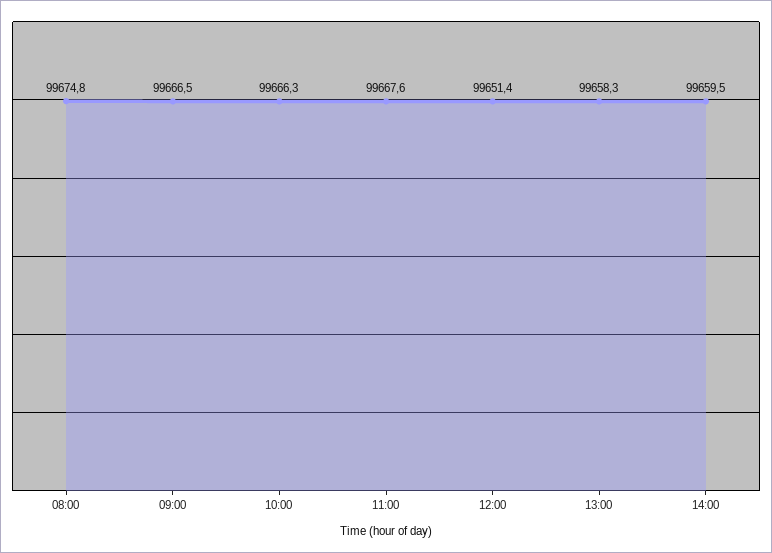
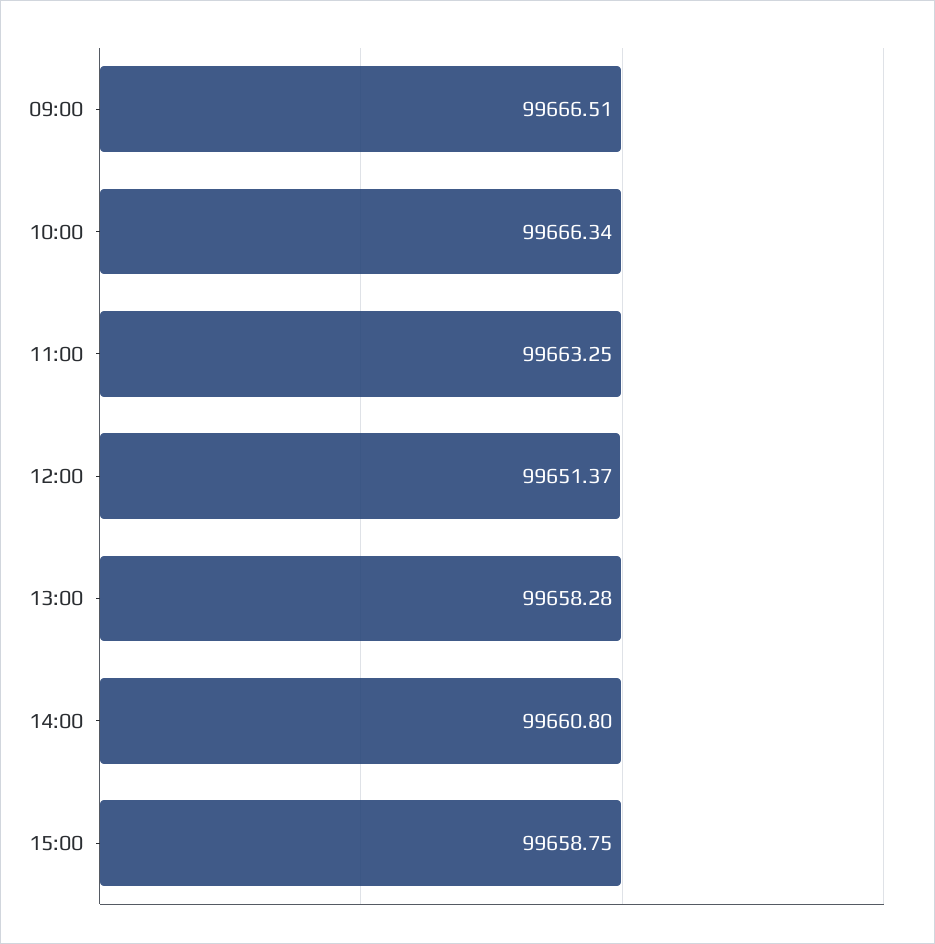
08:00: 99674.8 -> none
11:00: 99667.6 -> 99663.25
14:00: 99659.5 -> 99660.8
15:00: none -> 99658.75

